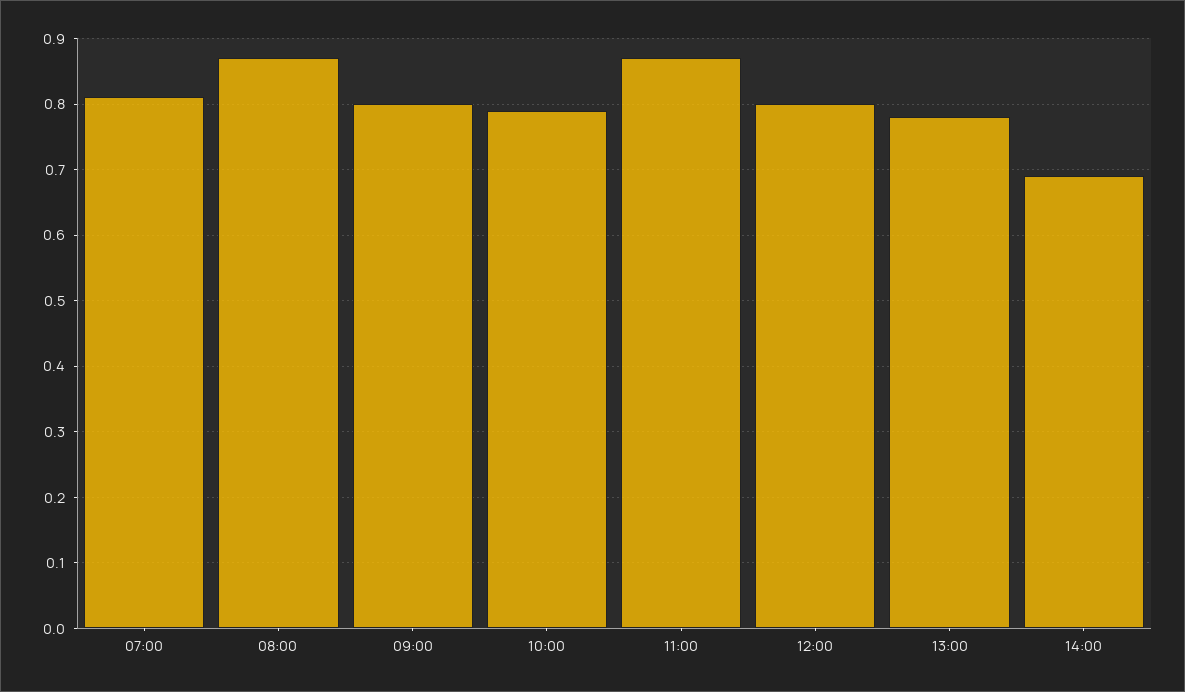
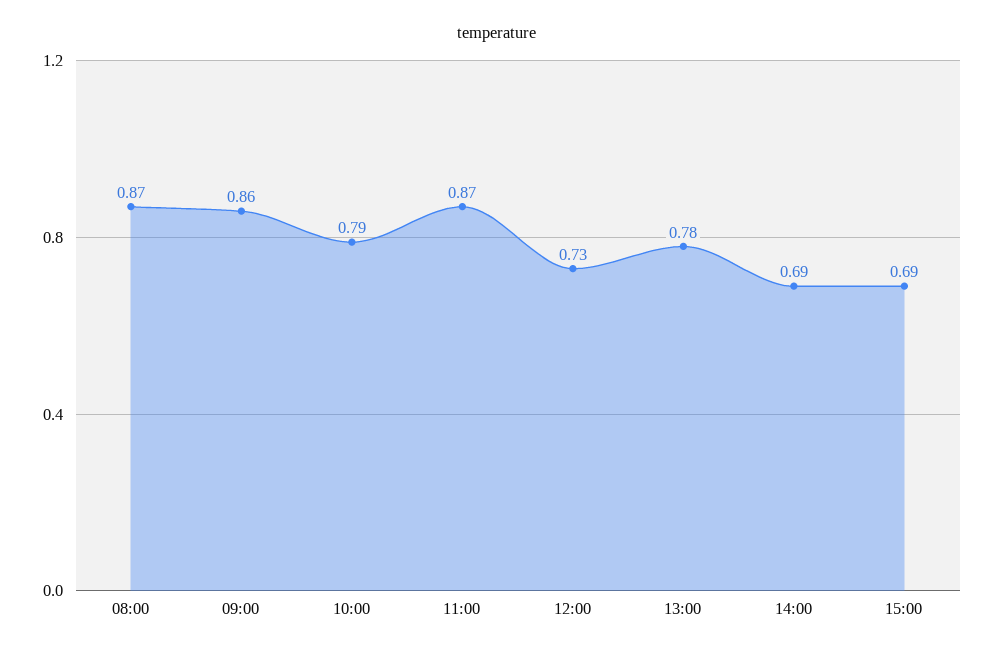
07:00: 0.81 -> none
09:00: 0.8 -> 0.86
12:00: 0.8 -> 0.73
15:00: none -> 0.69

